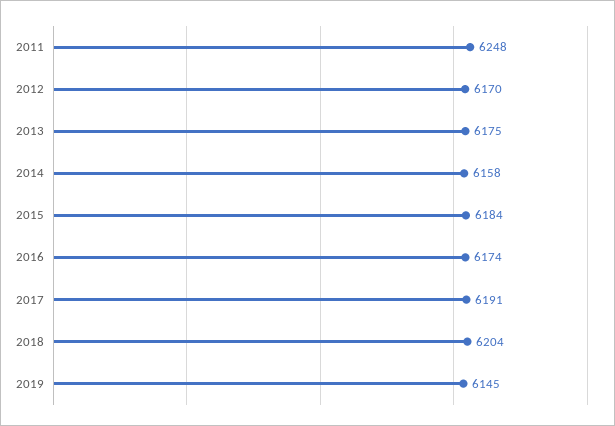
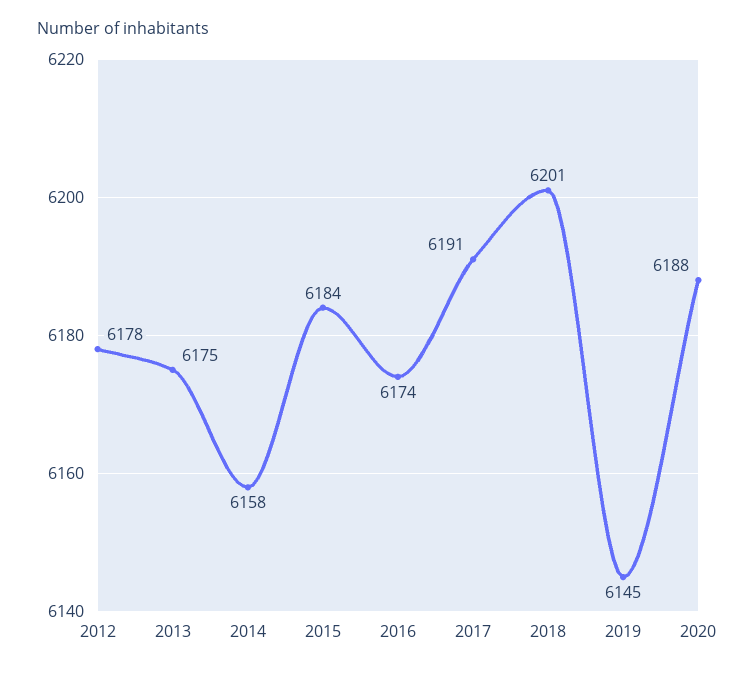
2011: 6248 -> none
2012: 6170 -> 6178
2018: 6204 -> 6201
2020: none -> 6188

